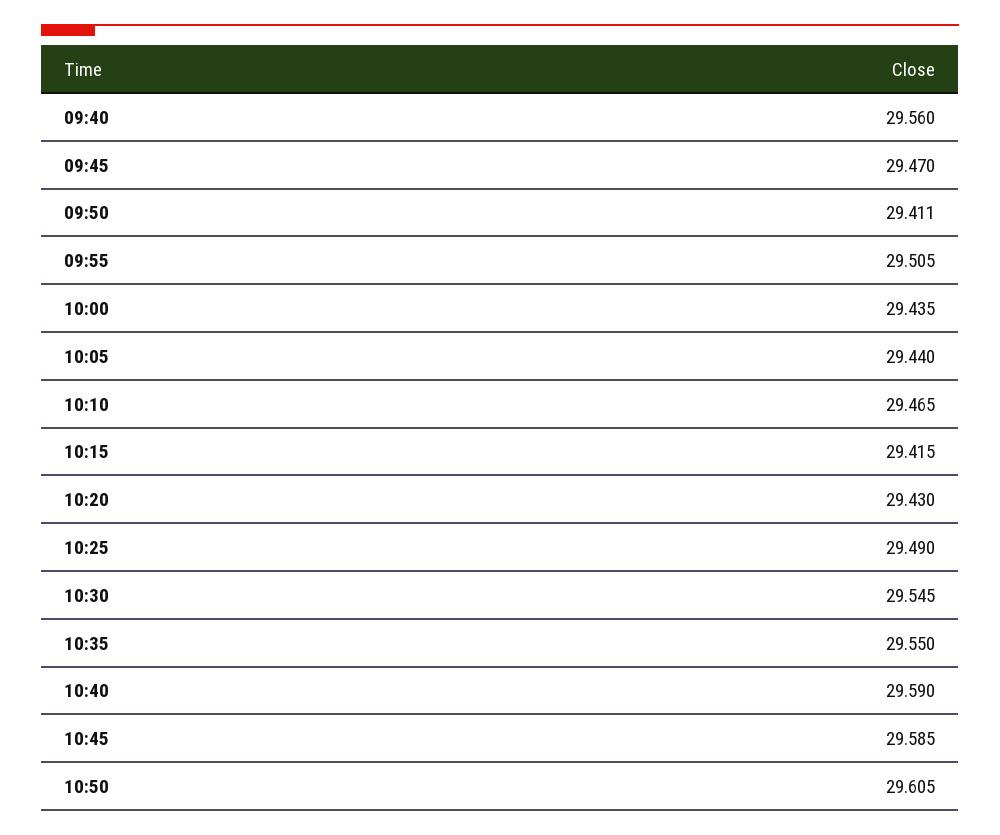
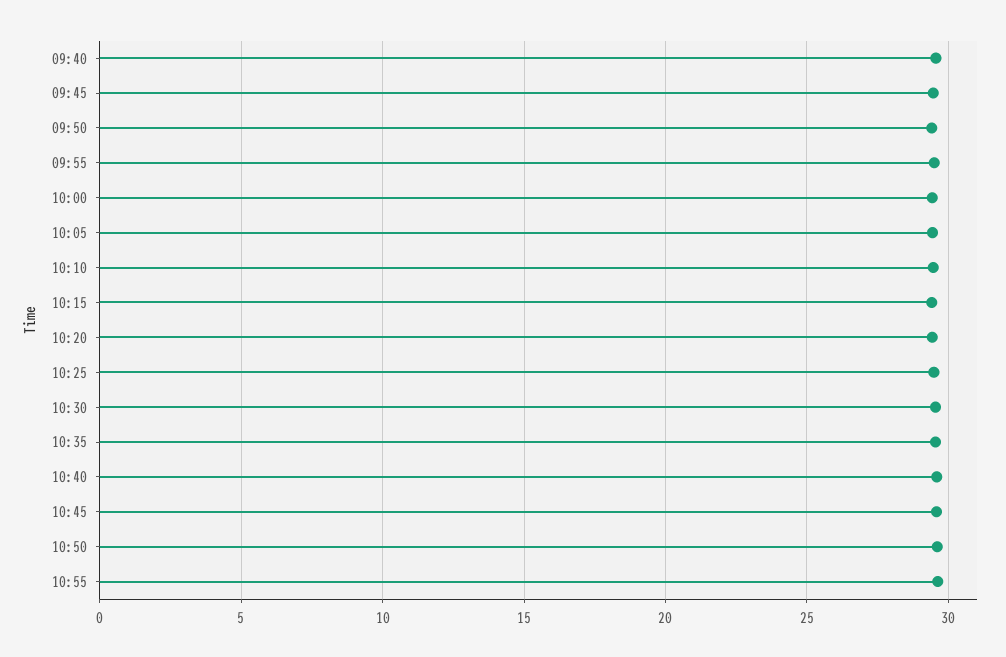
10:55: none -> 29.5

